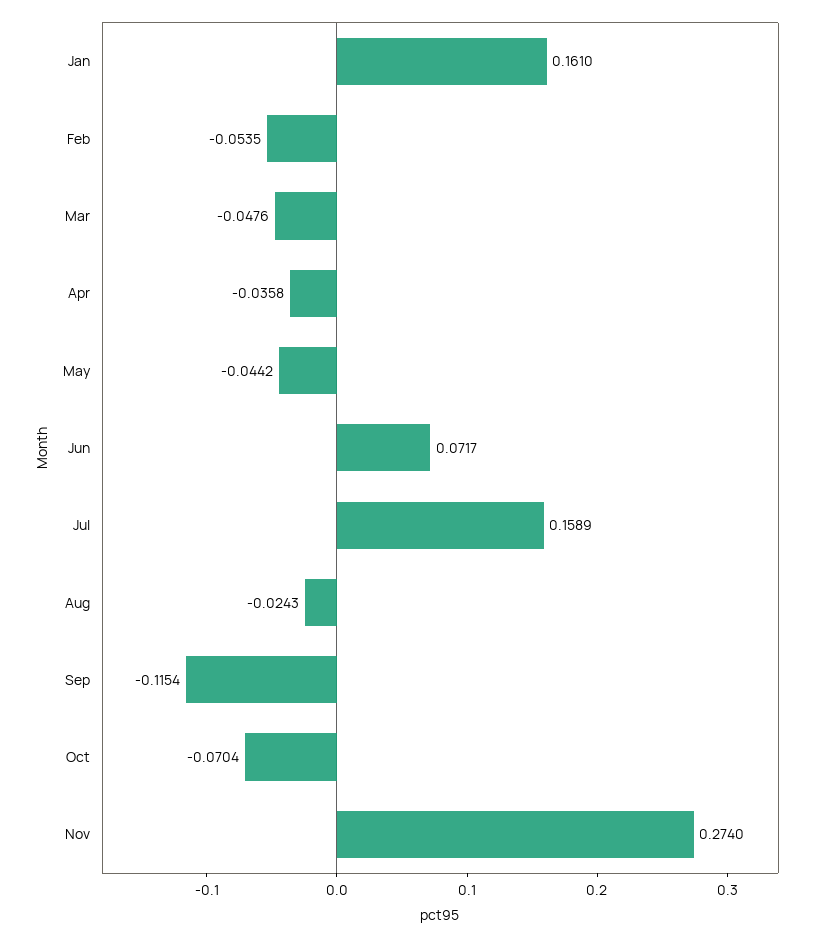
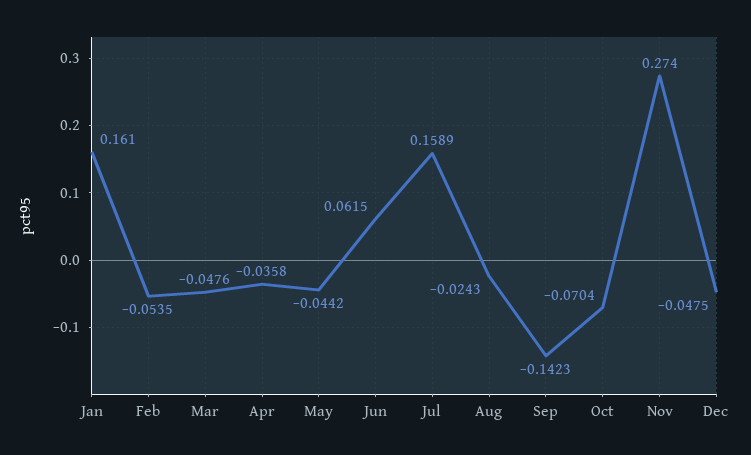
Jun: 0.0717 -> 0.0615
Sep: -0.1154 -> -0.1423
Dec: none -> -0.0475

